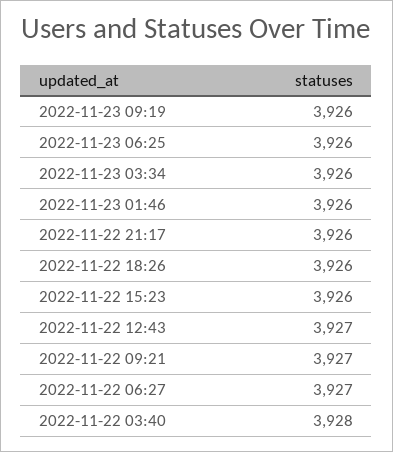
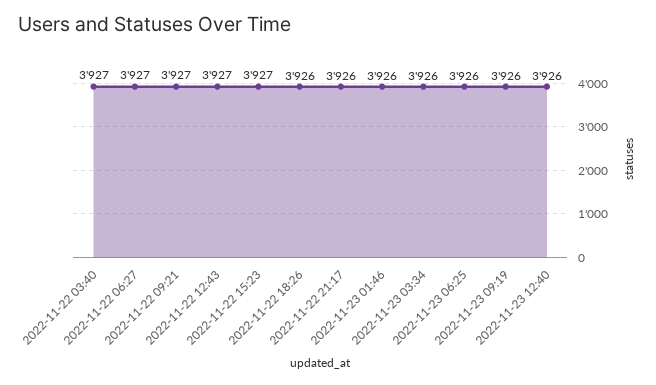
2022-11-22 15:23: 3926 -> 3927
2022-11-22 03:40: 3928 -> 3927
2022-11-23 12:40: none -> 3926

